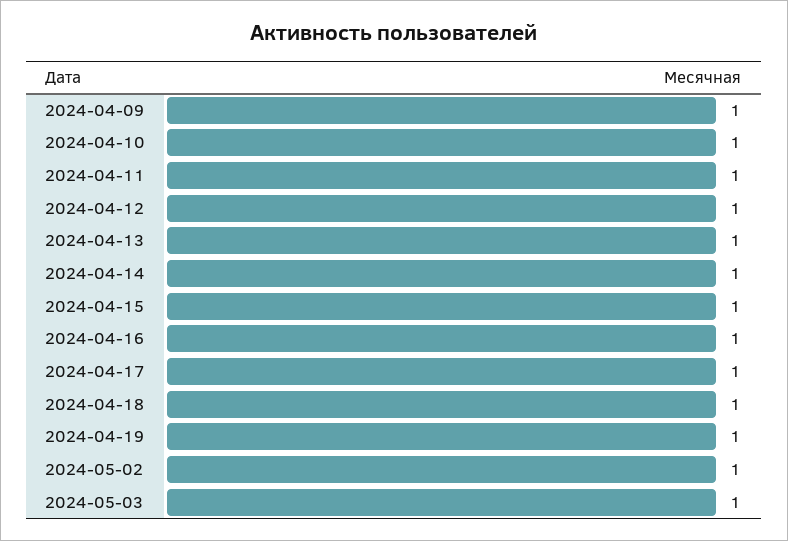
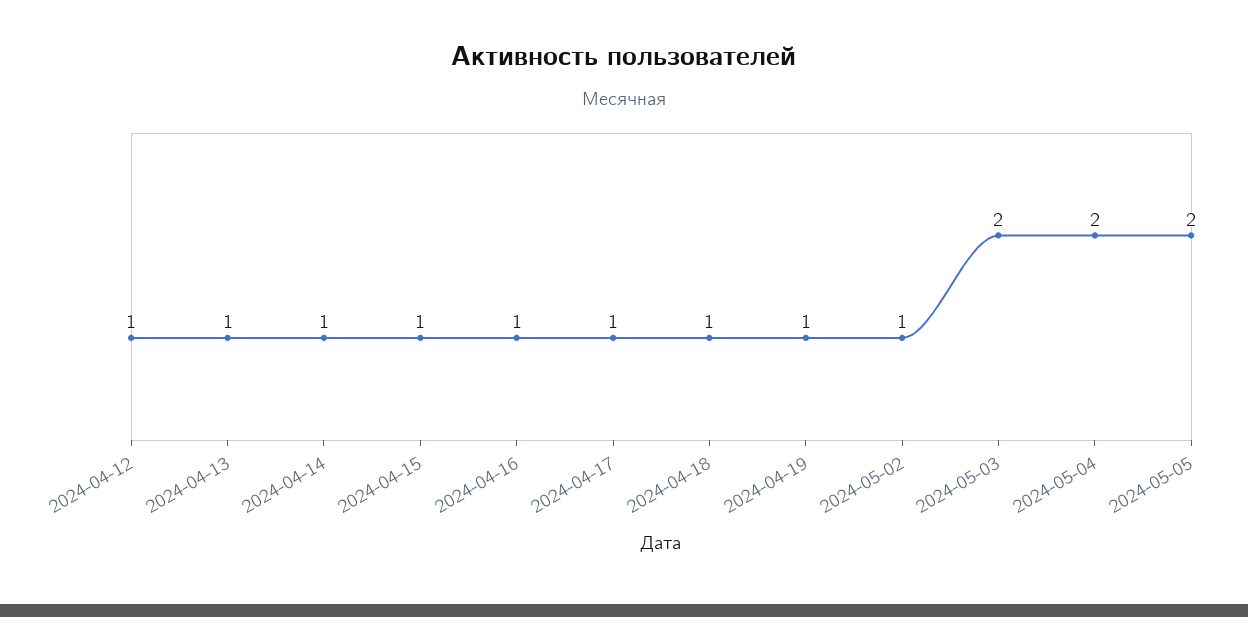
2024-04-09: 1 -> none
2024-04-10: 1 -> none
2024-04-11: 1 -> none
2024-05-03: 1 -> 2
2024-05-04: none -> 2
2024-05-05: none -> 2

